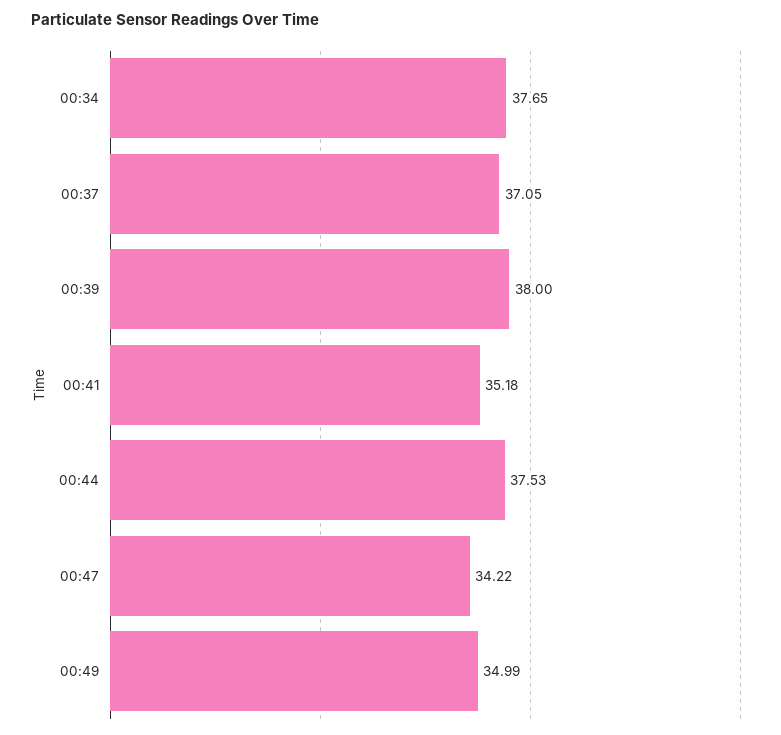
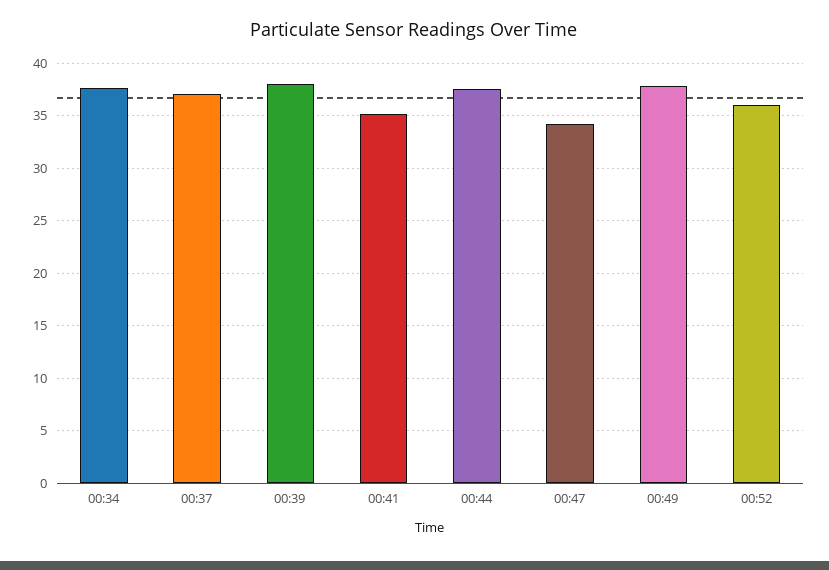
00:49: 34.99 -> 38
00:52: none -> 36

